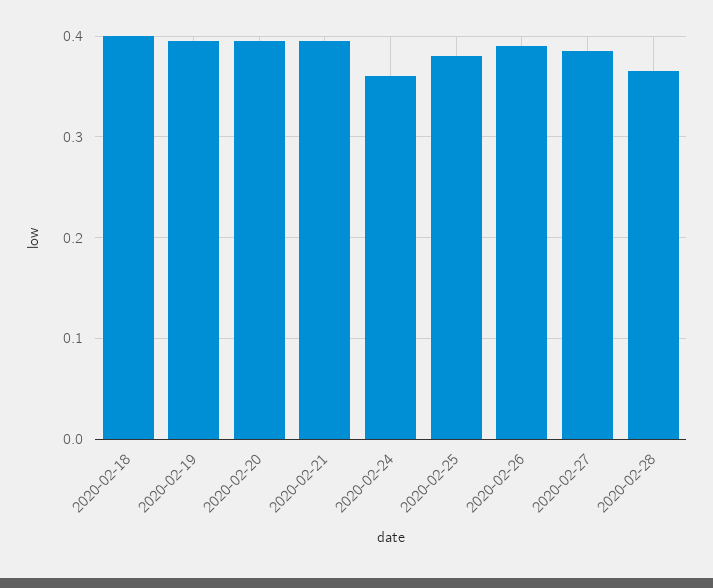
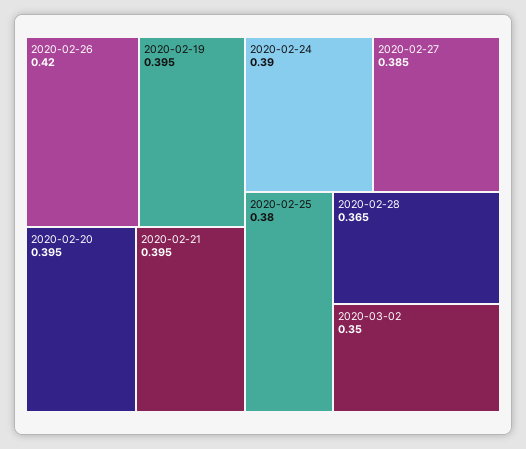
2020-02-18: 0.4 -> none
2020-02-24: 0.36 -> 0.39
2020-02-26: 0.39 -> 0.42
2020-03-02: none -> 0.35

